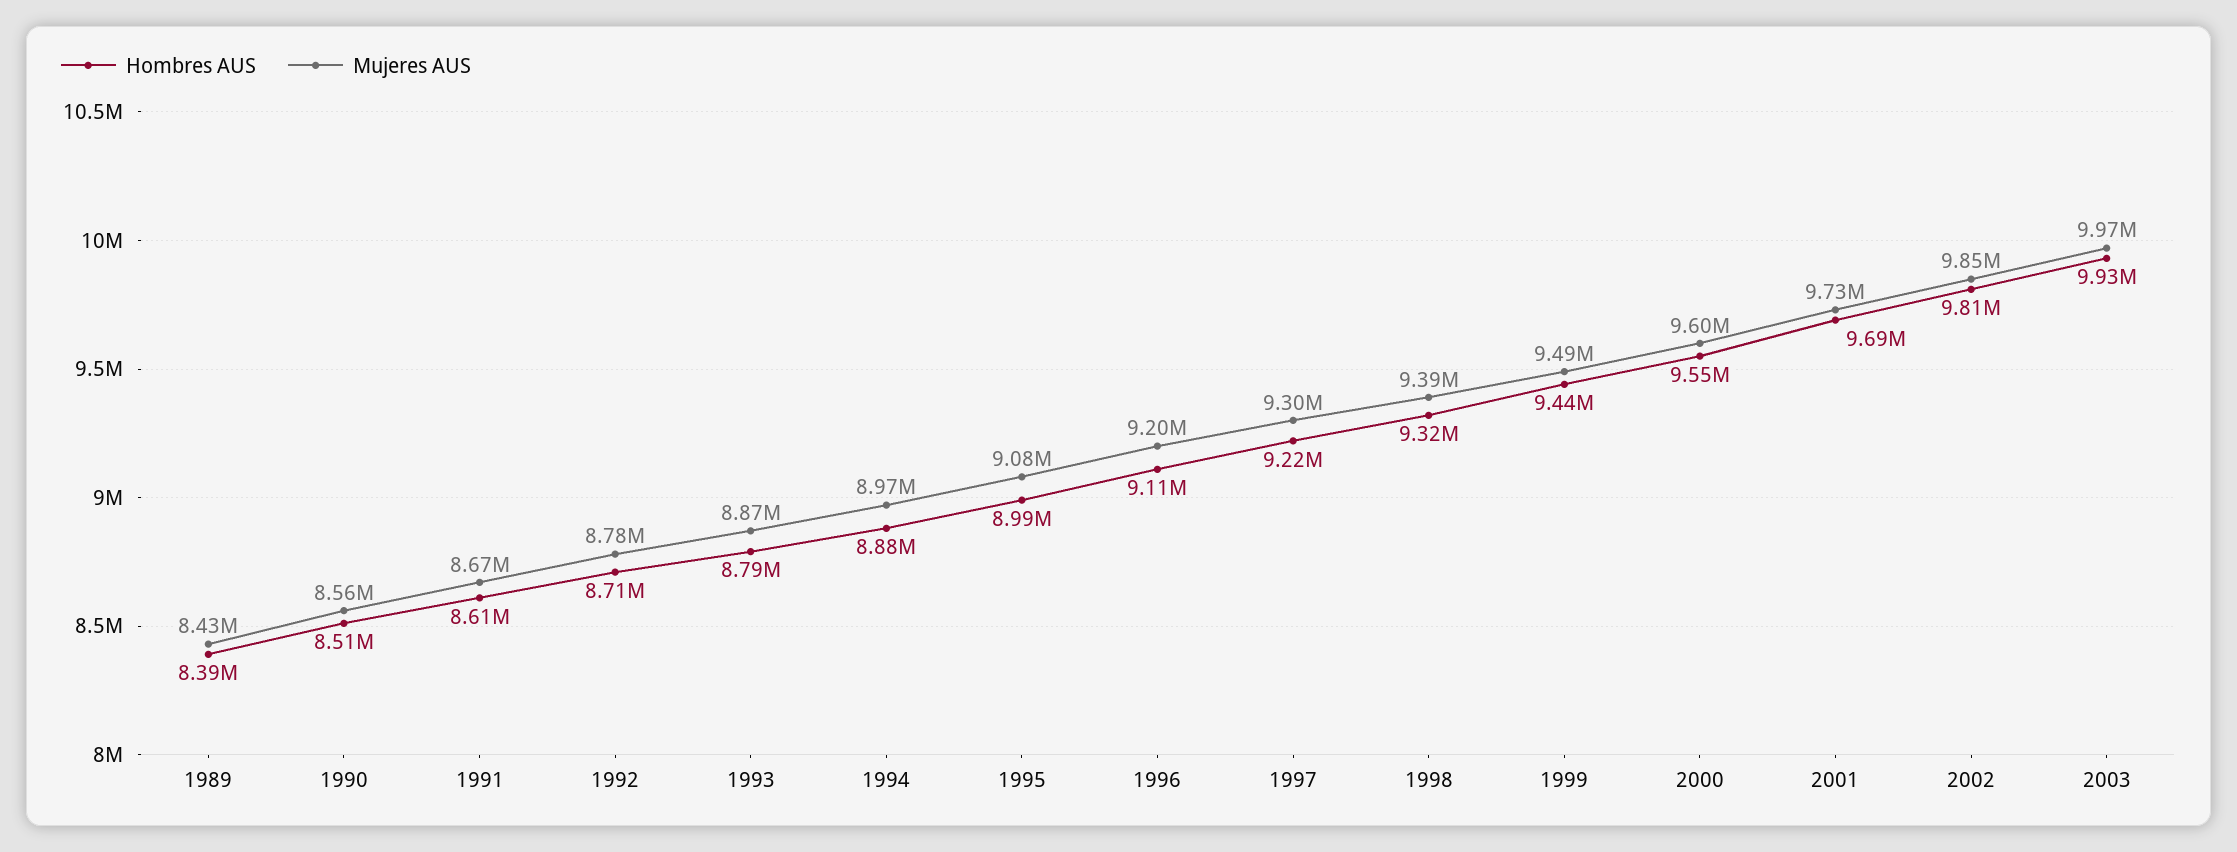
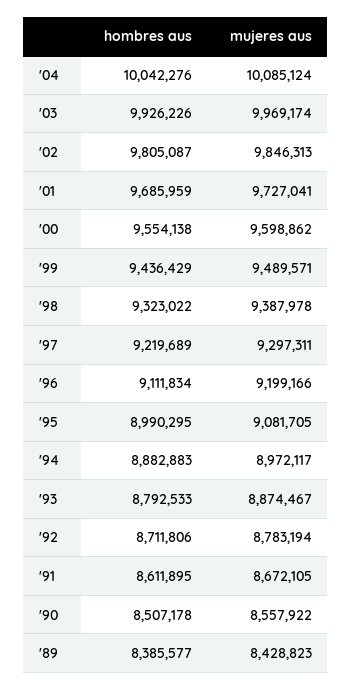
Hombres AUS, '04: none -> 10042276
Mujeres AUS, '04: none -> 10085124

